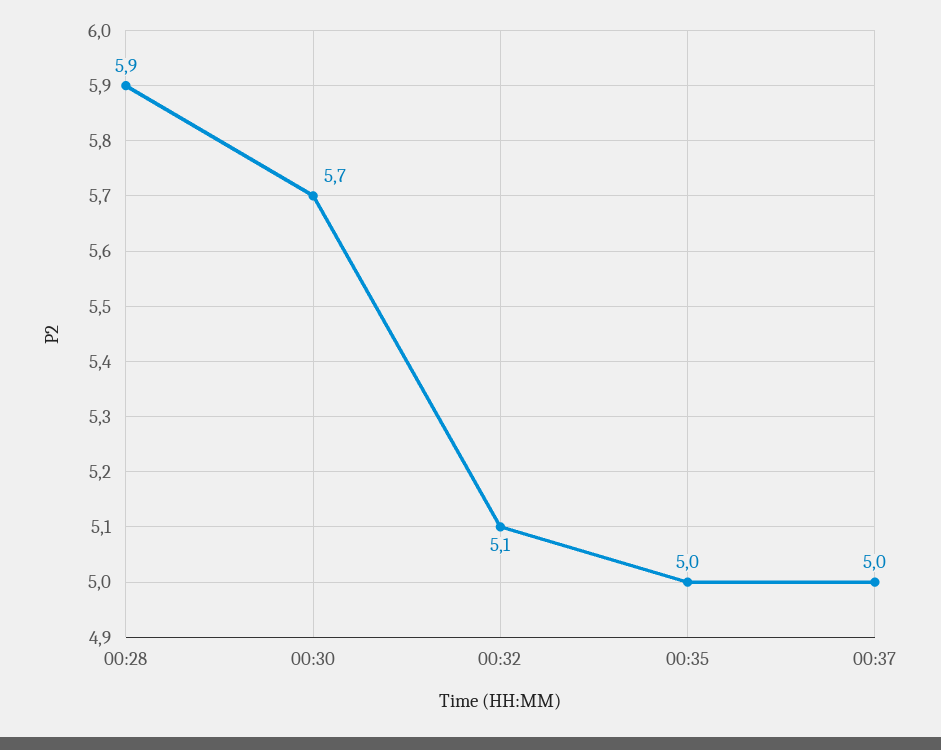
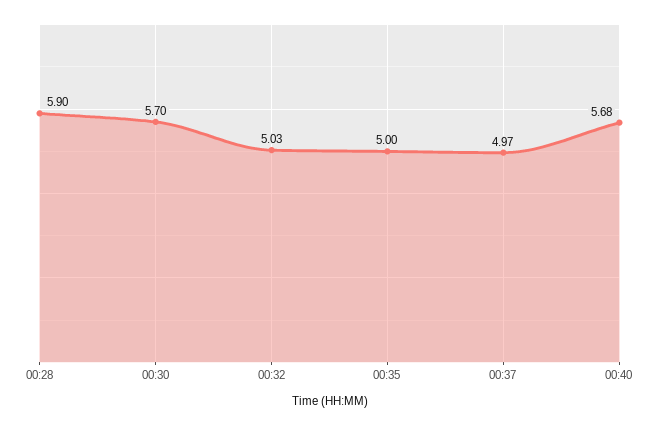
00:32: 5.1 -> 5.03
00:37: 5 -> 4.97
00:40: none -> 5.68

